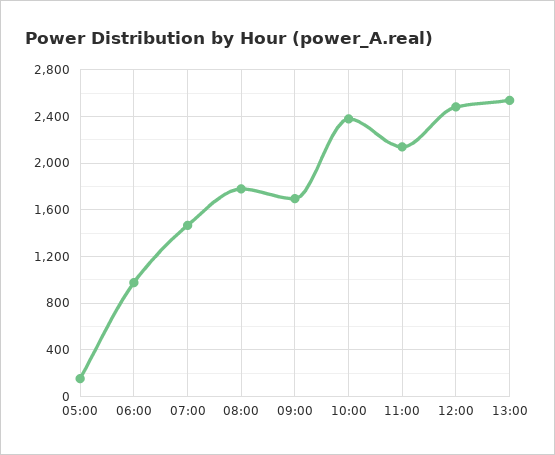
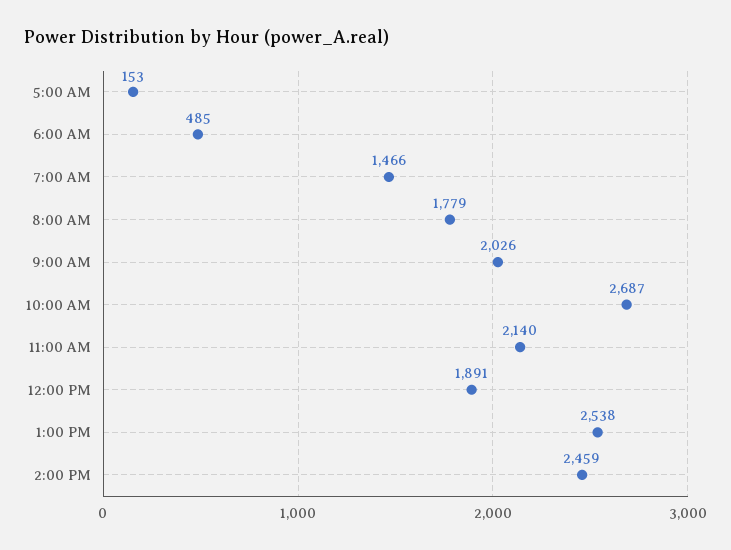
06:00: 1000 -> 485
09:00: 1700 -> 2026
10:00: 2400 -> 2687
12:00: 2500 -> 1891
2:00 PM: none -> 2459

